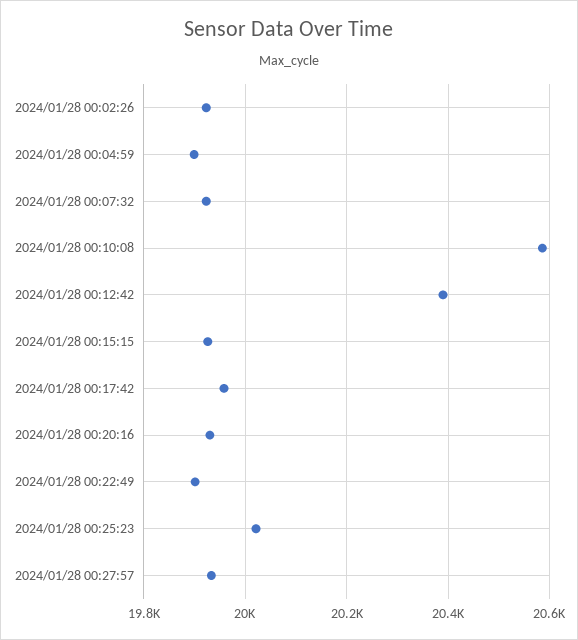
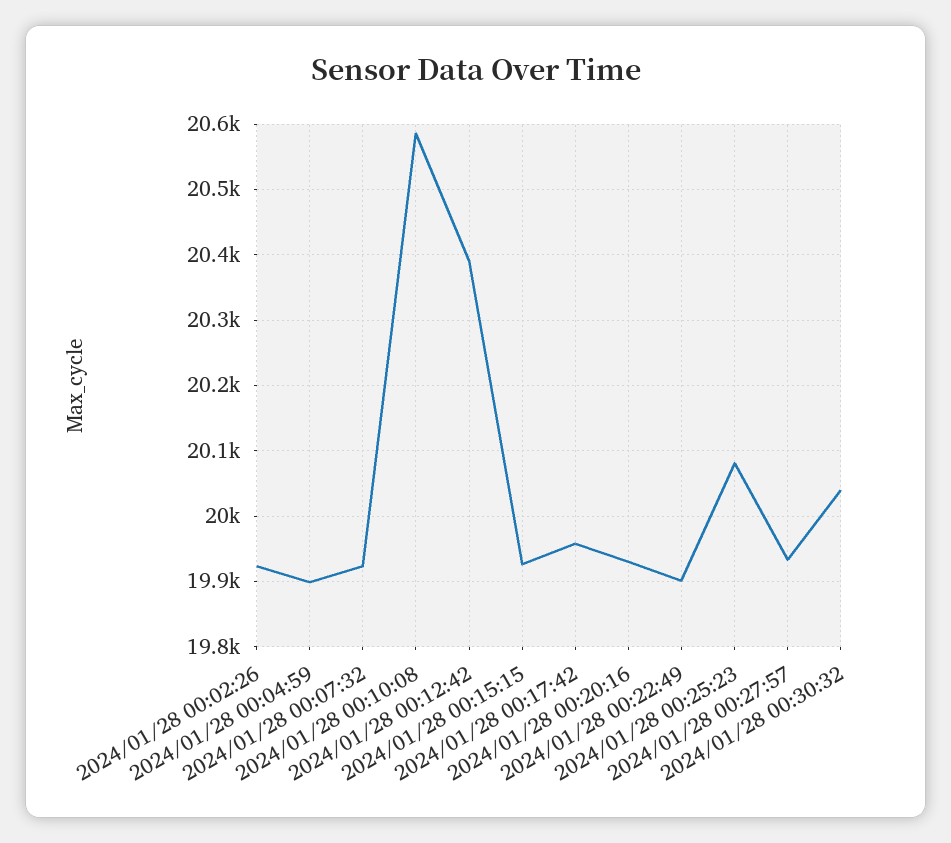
2024/01/28 00:25:23: 20020 -> 20080
2024/01/28 00:30:32: none -> 20040

